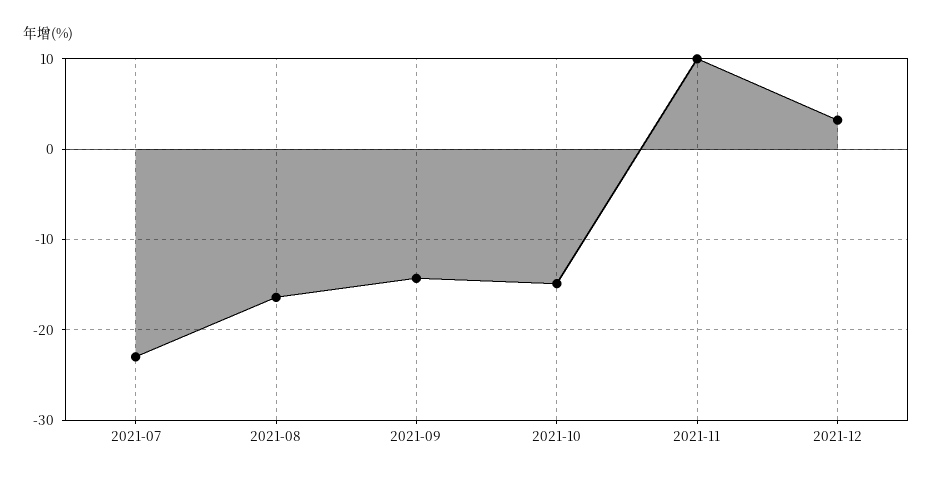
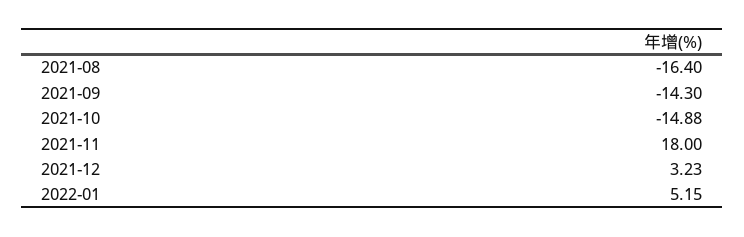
2021-07: -23 -> none
2021-11: 10 -> 18
2022-01: none -> 5.15

